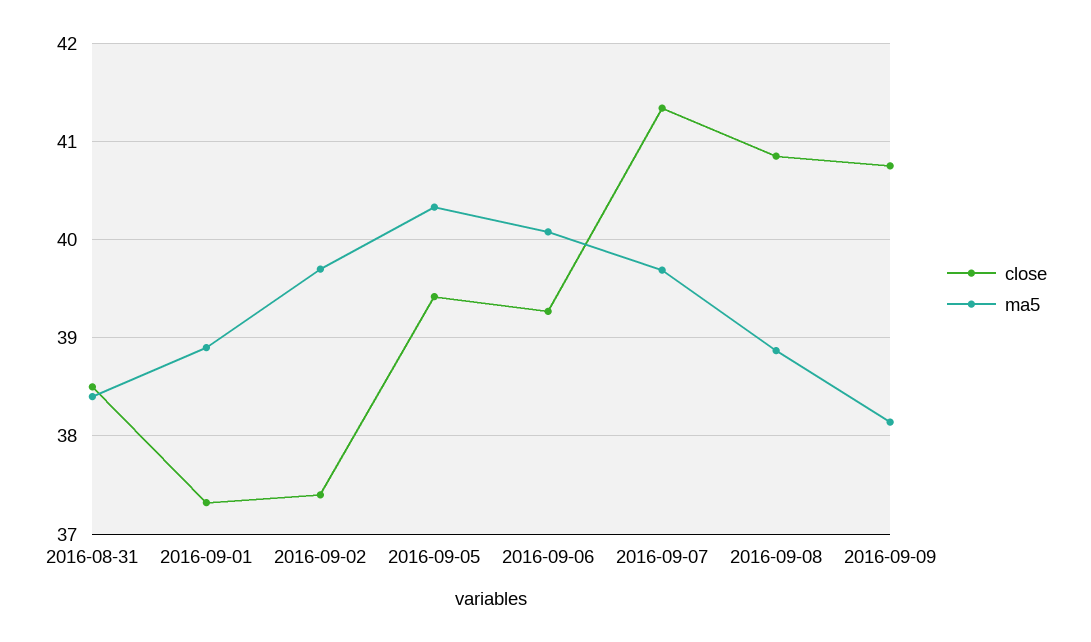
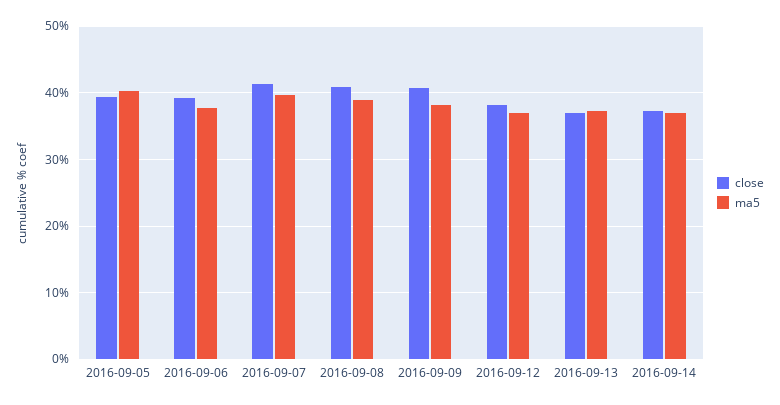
close, 2016-08-31: 38.5 -> none
ma5, 2016-08-31: 38.4 -> none
close, 2016-09-01: 37.3 -> none
ma5, 2016-09-01: 38.9 -> none
close, 2016-09-02: 37.4 -> none
ma5, 2016-09-02: 39.7 -> none
ma5, 2016-09-06: 40.1 -> 38
close, 2016-09-12: none -> 38
ma5, 2016-09-12: none -> 37
close, 2016-09-13: none -> 37
ma5, 2016-09-13: none -> 37
close, 2016-09-14: none -> 37
ma5, 2016-09-14: none -> 37

